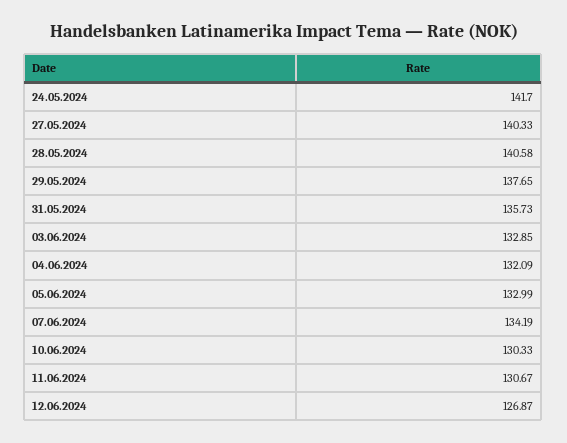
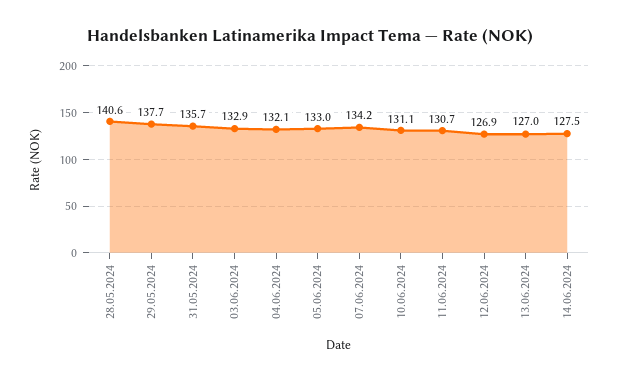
24.05.2024: 141.7 -> none
27.05.2024: 140.33 -> none
10.06.2024: 130.33 -> 131.1
13.06.2024: none -> 127
14.06.2024: none -> 127.5

